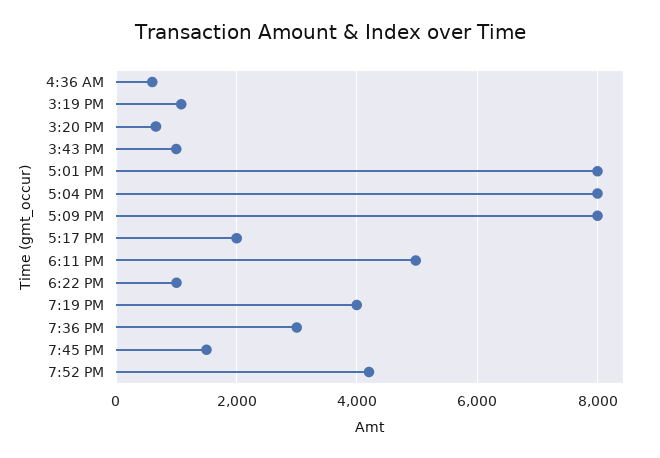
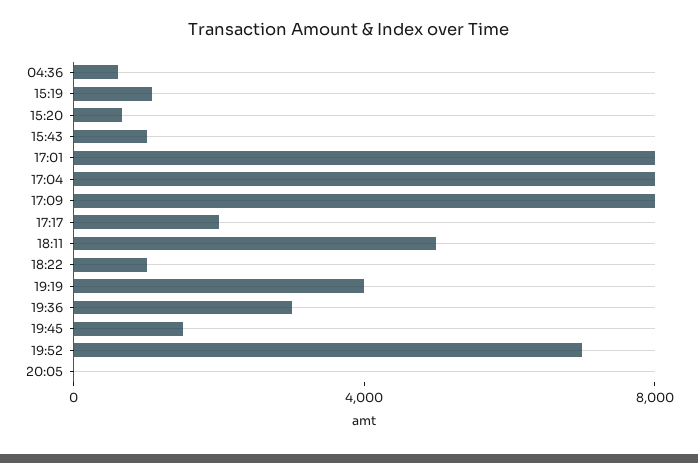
7:52 PM: 4200 -> 7000
20:05: none -> 0

